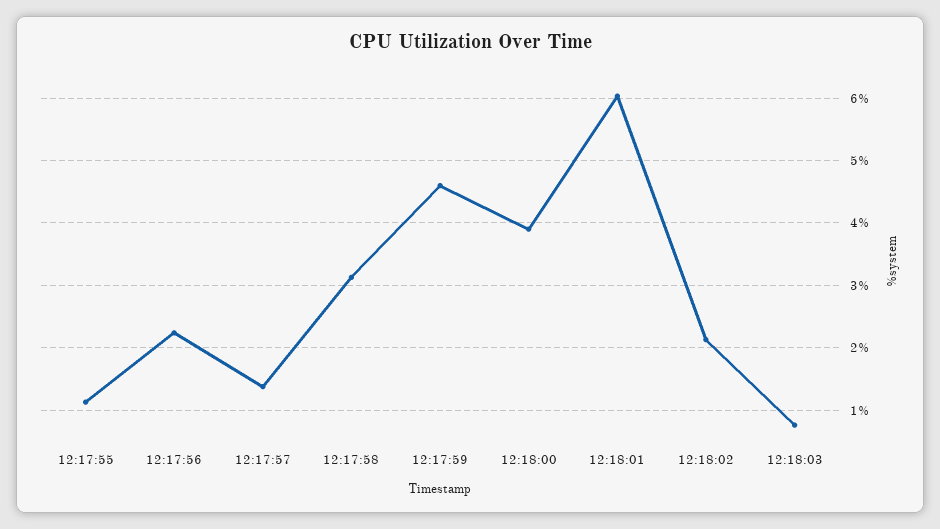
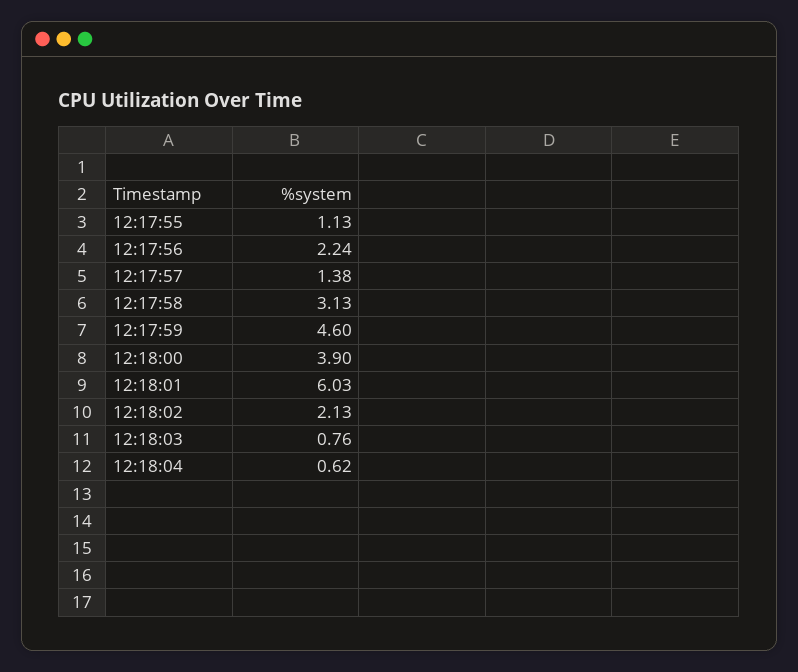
12:18:04: none -> 0.62

